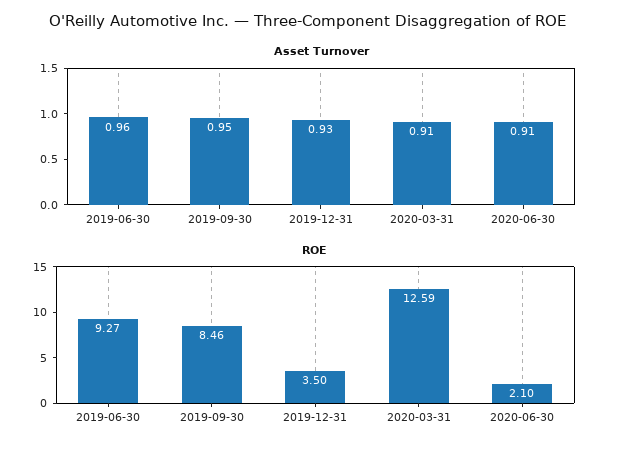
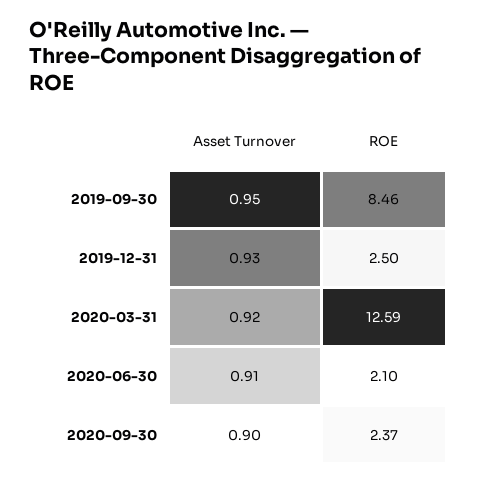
Asset Turnover, 2019-06-30: 0.96 -> none
Asset Turnover, 2020-03-31: 0.91 -> 0.92
ROE, 2019-06-30: 9.27 -> none
ROE, 2019-12-31: 3.5 -> 2.5
Asset Turnover, 2020-09-30: none -> 0.9
ROE, 2020-09-30: none -> 2.37

